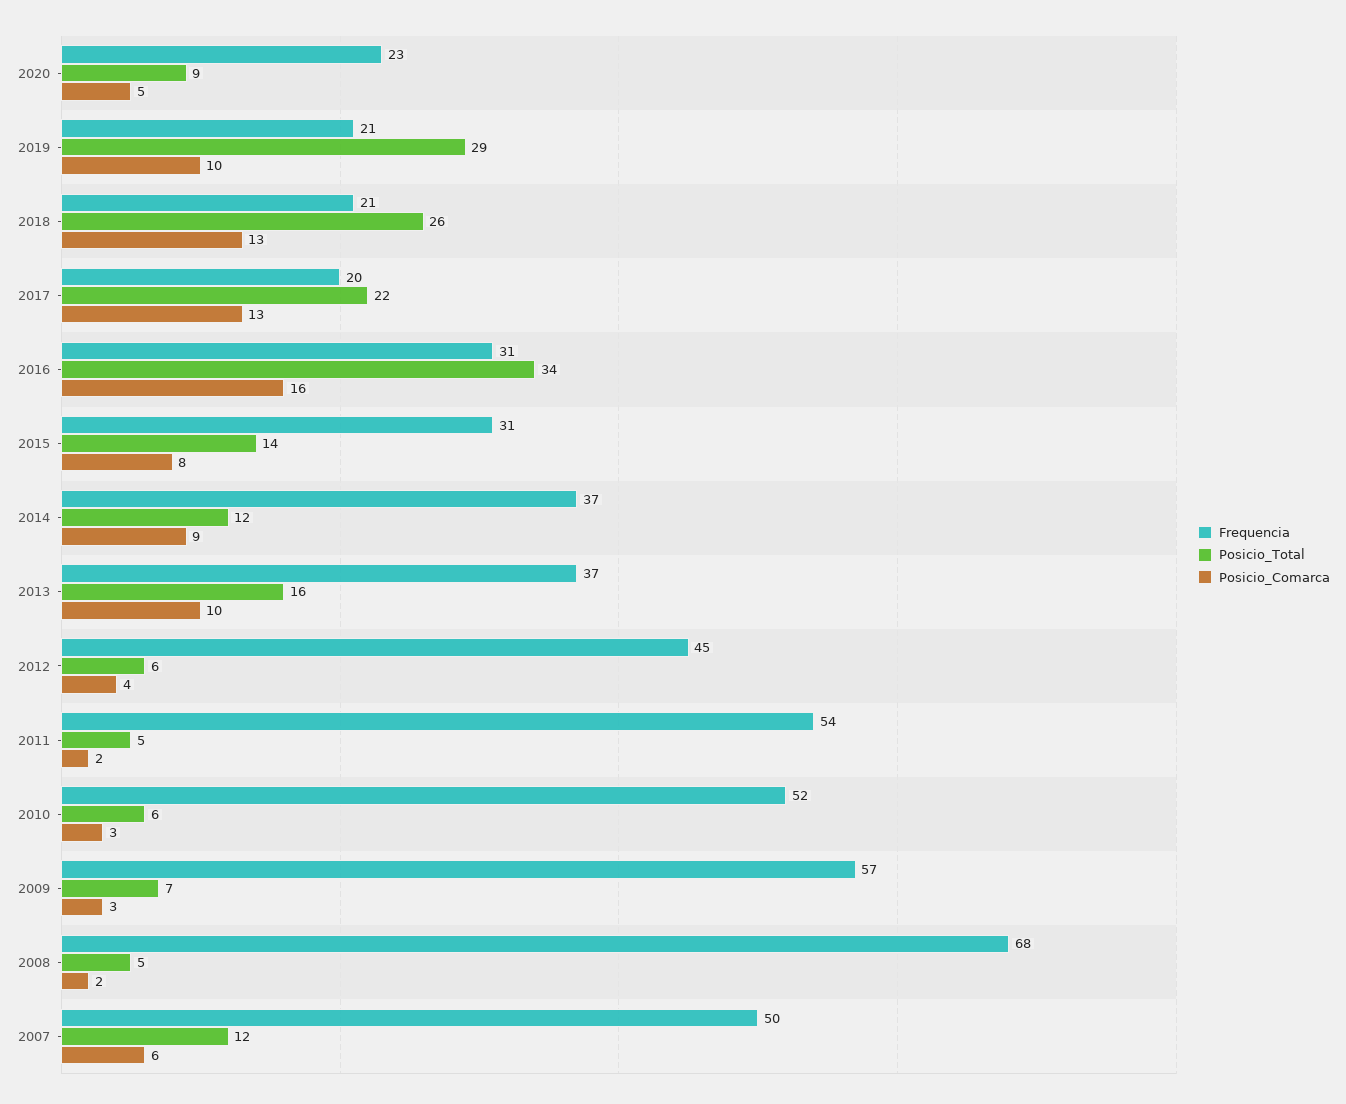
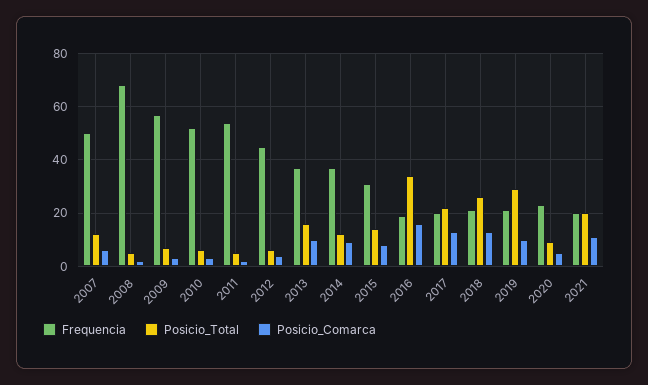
Frequencia, 2016: 31 -> 20
Frequencia, 2021: none -> 20
Posicio_Total, 2021: none -> 20
Posicio_Comarca, 2021: none -> 10

